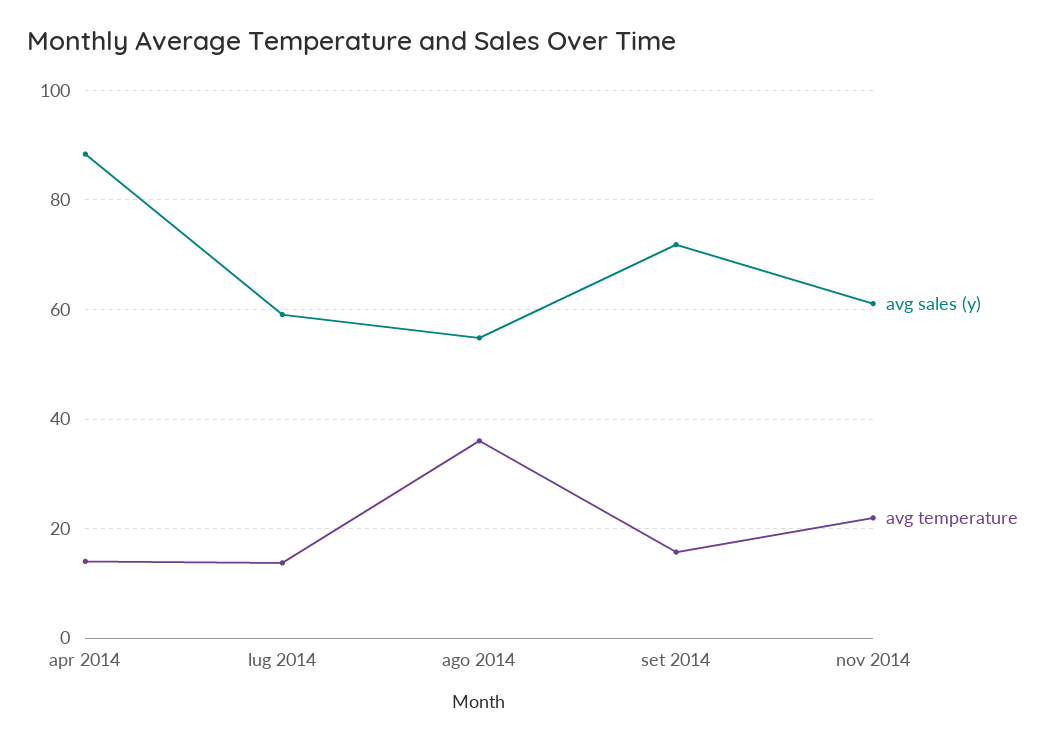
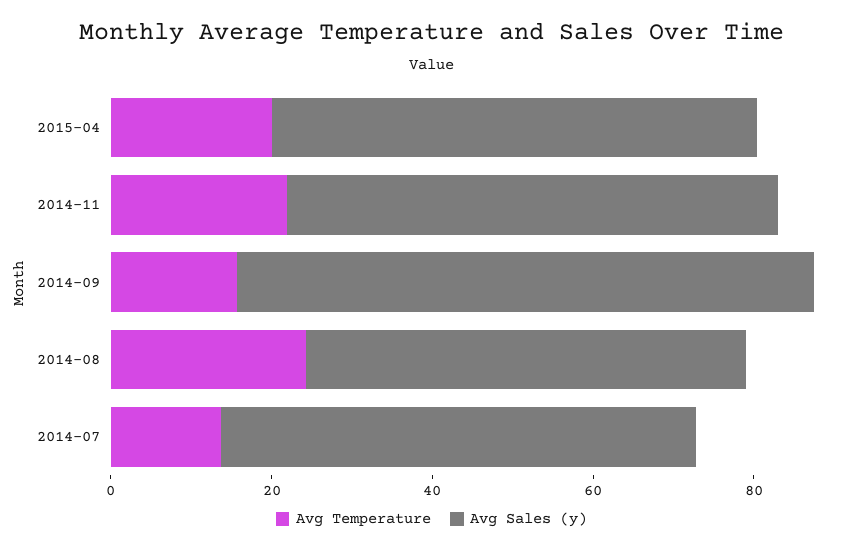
avg sales (y), apr 2014: 88 -> none
avg temperature, apr 2014: 14 -> none
avg temperature, ago 2014: 36 -> 25
avg temperature, 2015-04: none -> 20
avg sales (y), 2015-04: none -> 60

